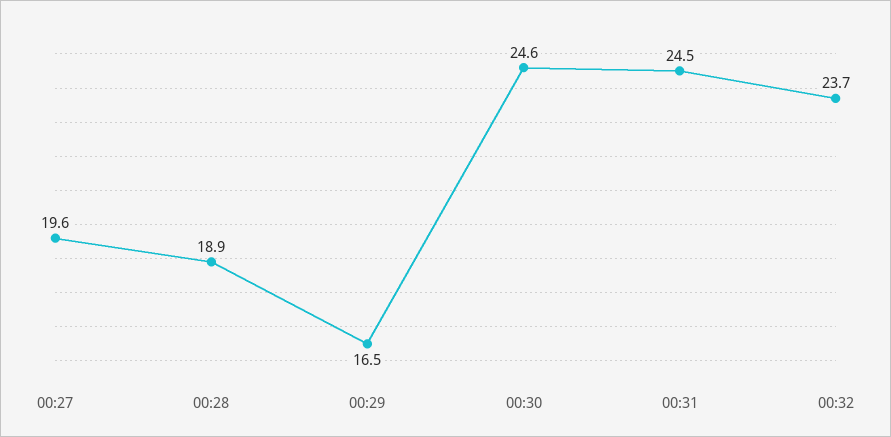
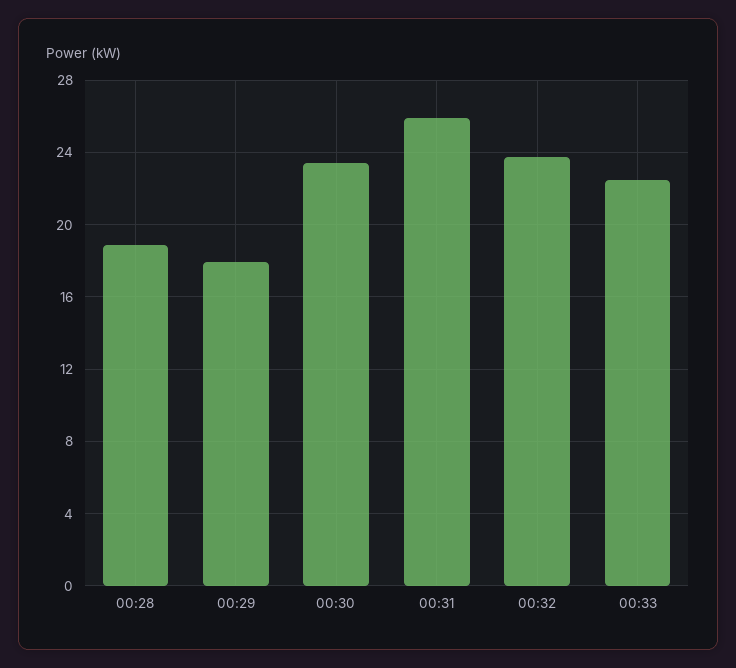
00:27: 19.6 -> none
00:29: 16.5 -> 18
00:30: 24.6 -> 23.5
00:31: 24.5 -> 26
00:33: none -> 22.5

